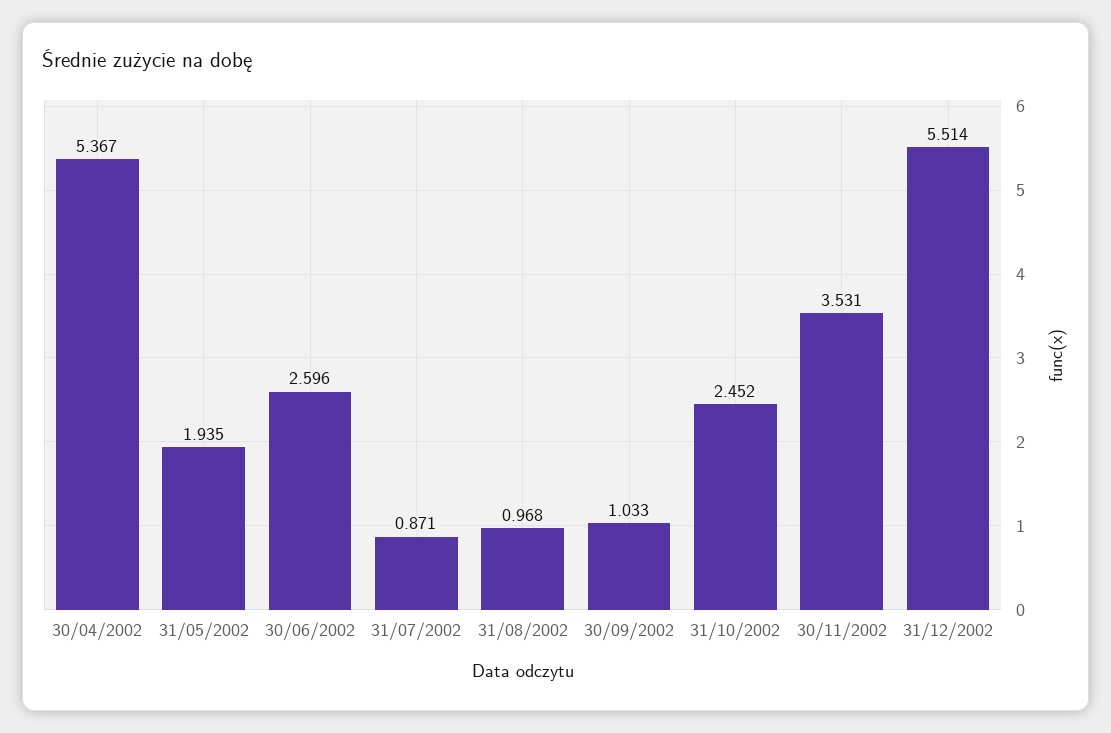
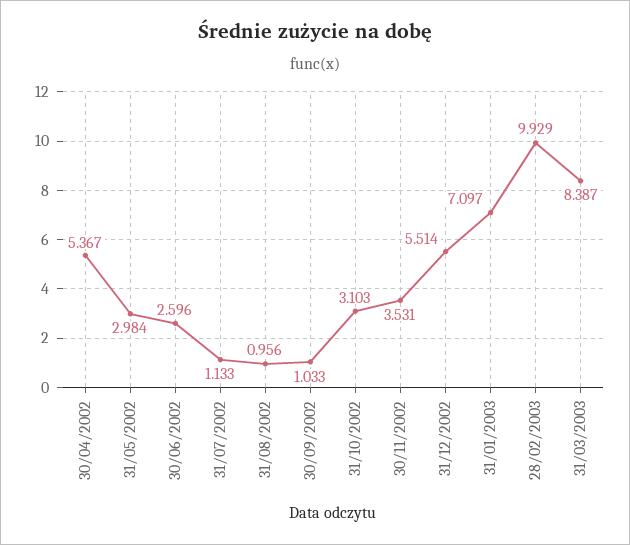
31/05/2002: 1.935 -> 2.984
31/07/2002: 0.871 -> 1.133
31/08/2002: 0.968 -> 0.956
31/10/2002: 2.452 -> 3.103
31/01/2003: none -> 7.097
28/02/2003: none -> 9.929
31/03/2003: none -> 8.387

